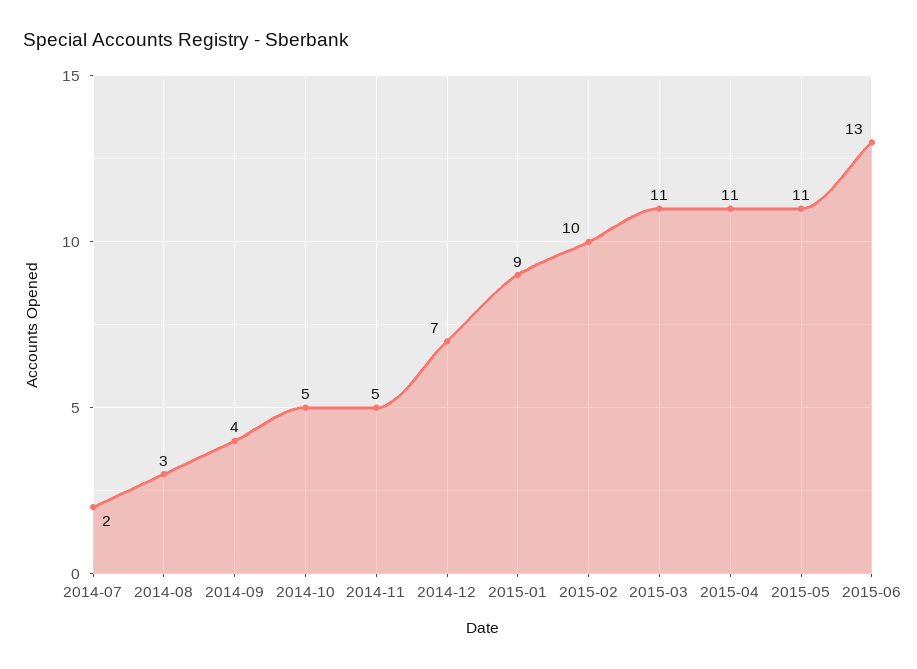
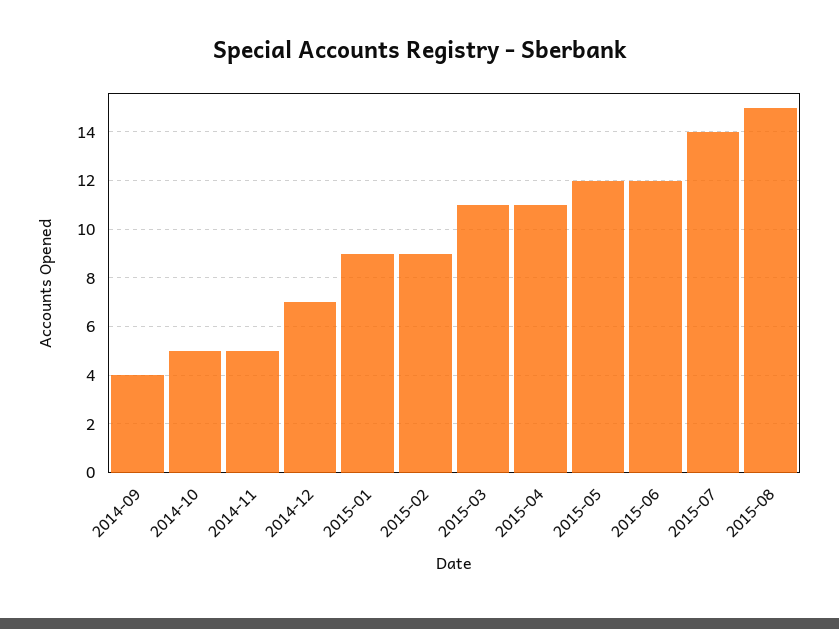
2014-07: 2 -> none
2014-08: 3 -> none
2015-02: 10 -> 9
2015-05: 11 -> 12
2015-06: 13 -> 12
2015-07: none -> 14
2015-08: none -> 15

